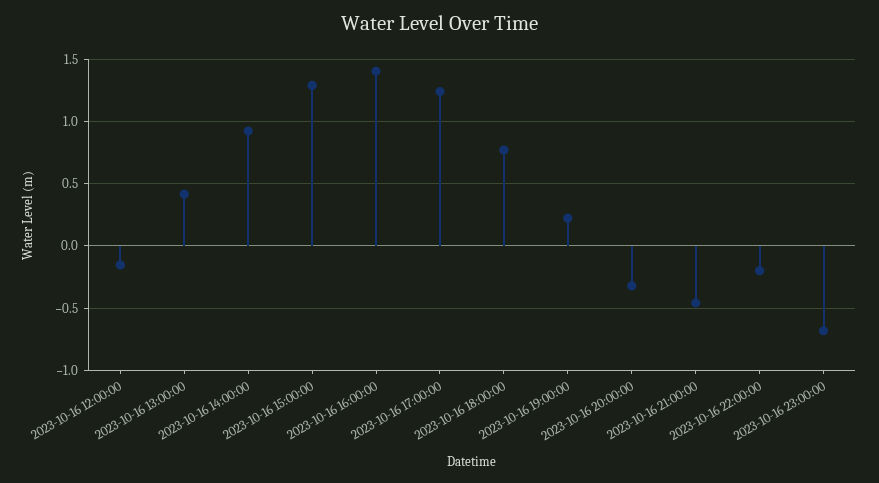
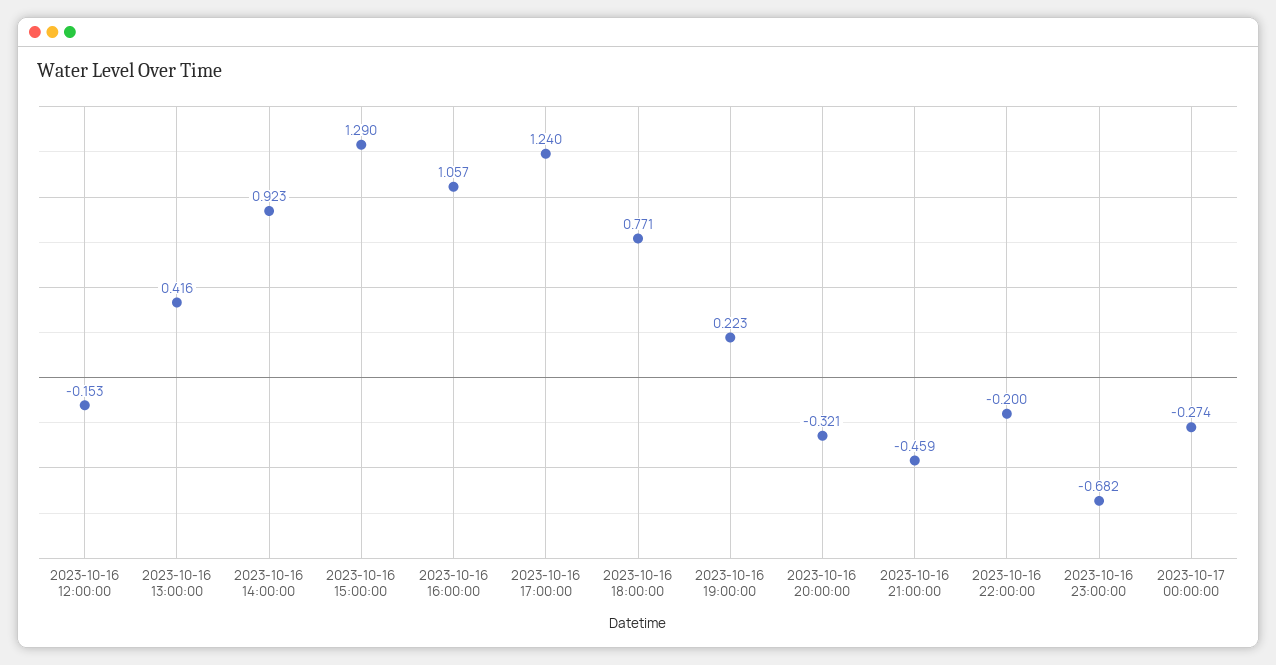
2023-10-16 16:00:00: 1.4 -> 1.057
2023-10-17 00:00:00: none -> -0.274

